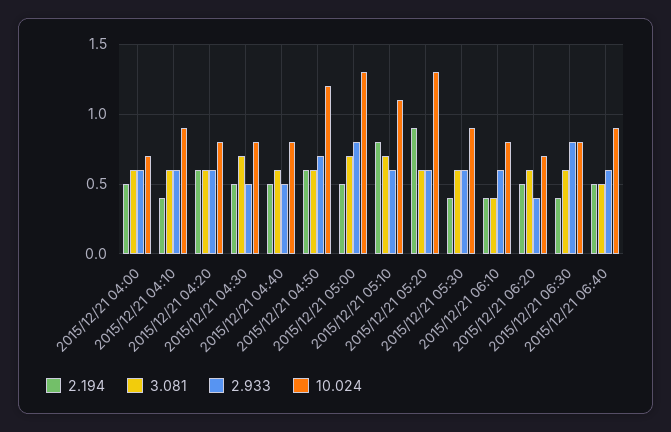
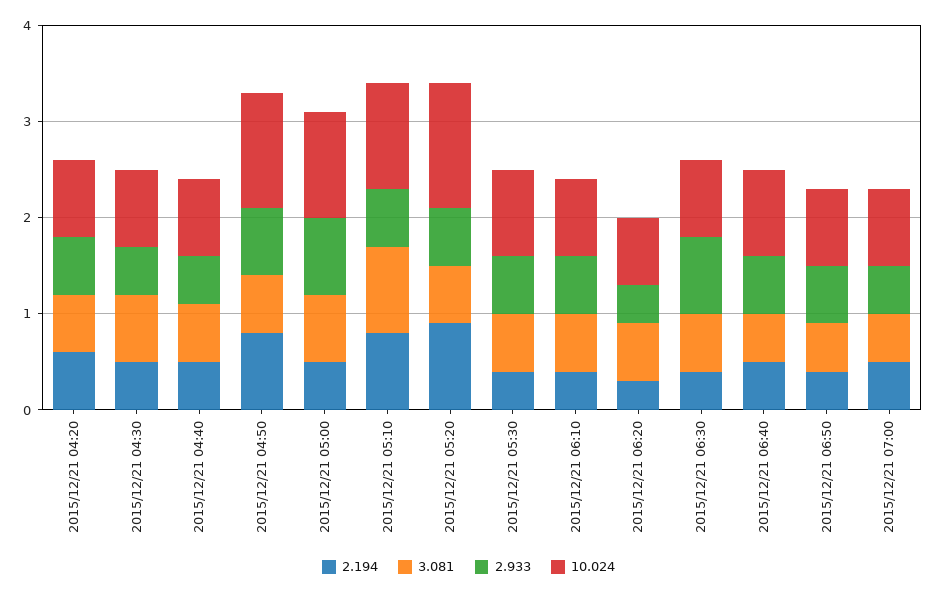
2.194, 2015/12/21 04:00: 0.5 -> none
3.081, 2015/12/21 04:00: 0.6 -> none
2.933, 2015/12/21 04:00: 0.6 -> none
10.024, 2015/12/21 04:00: 0.7 -> none
2.194, 2015/12/21 04:10: 0.4 -> none
3.081, 2015/12/21 04:10: 0.6 -> none
2.933, 2015/12/21 04:10: 0.6 -> none
10.024, 2015/12/21 04:10: 0.9 -> none
2.194, 2015/12/21 04:50: 0.6 -> 0.8
10.024, 2015/12/21 05:00: 1.3 -> 1.1
3.081, 2015/12/21 05:10: 0.7 -> 0.9
3.081, 2015/12/21 06:10: 0.4 -> 0.6
2.194, 2015/12/21 06:20: 0.5 -> 0.3
2.194, 2015/12/21 06:50: none -> 0.4
3.081, 2015/12/21 06:50: none -> 0.5
2.933, 2015/12/21 06:50: none -> 0.6
10.024, 2015/12/21 06:50: none -> 0.8
2.194, 2015/12/21 07:00: none -> 0.5
3.081, 2015/12/21 07:00: none -> 0.5
2.933, 2015/12/21 07:00: none -> 0.5
10.024, 2015/12/21 07:00: none -> 0.8

